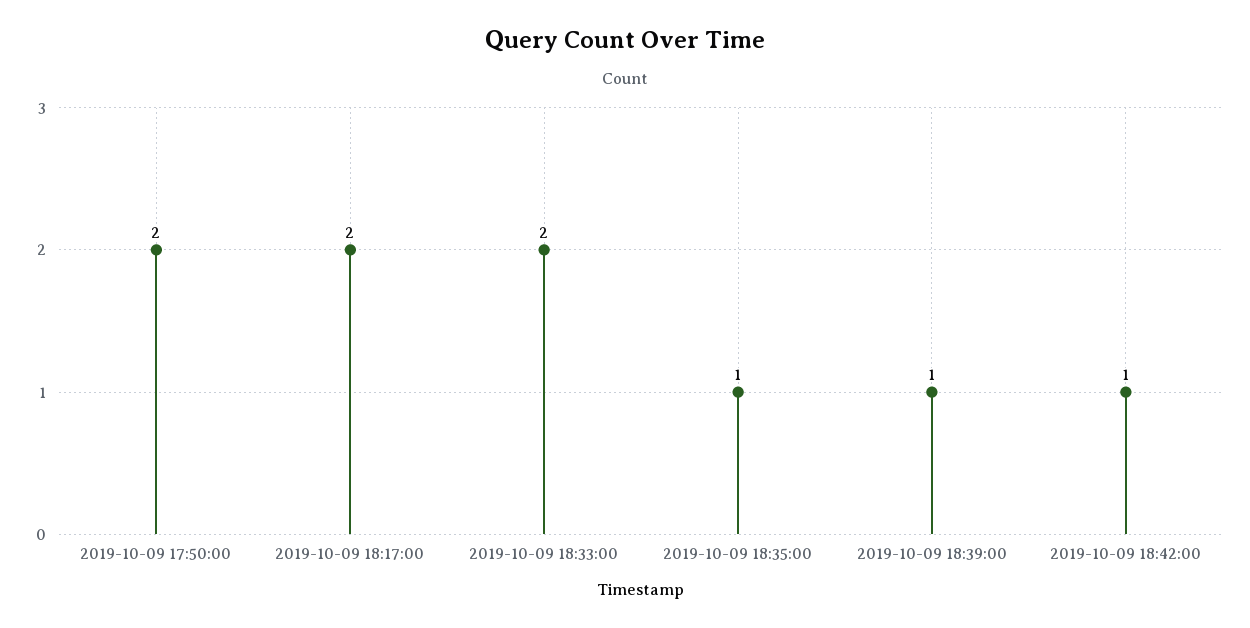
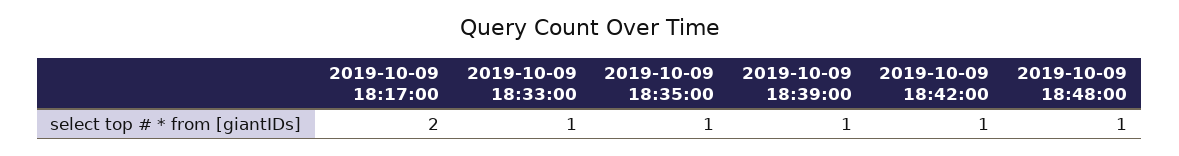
2019-10-09 17:50:00: 2 -> none
2019-10-09 18:33:00: 2 -> 1
2019-10-09 18:48:00: none -> 1

